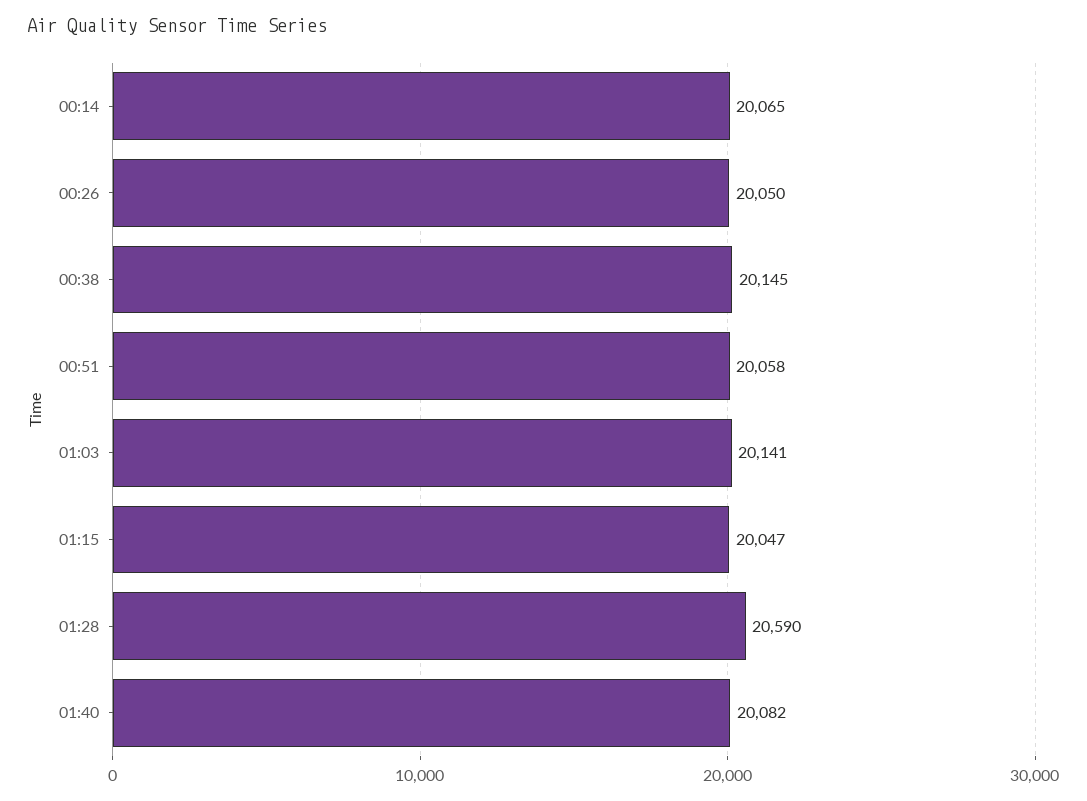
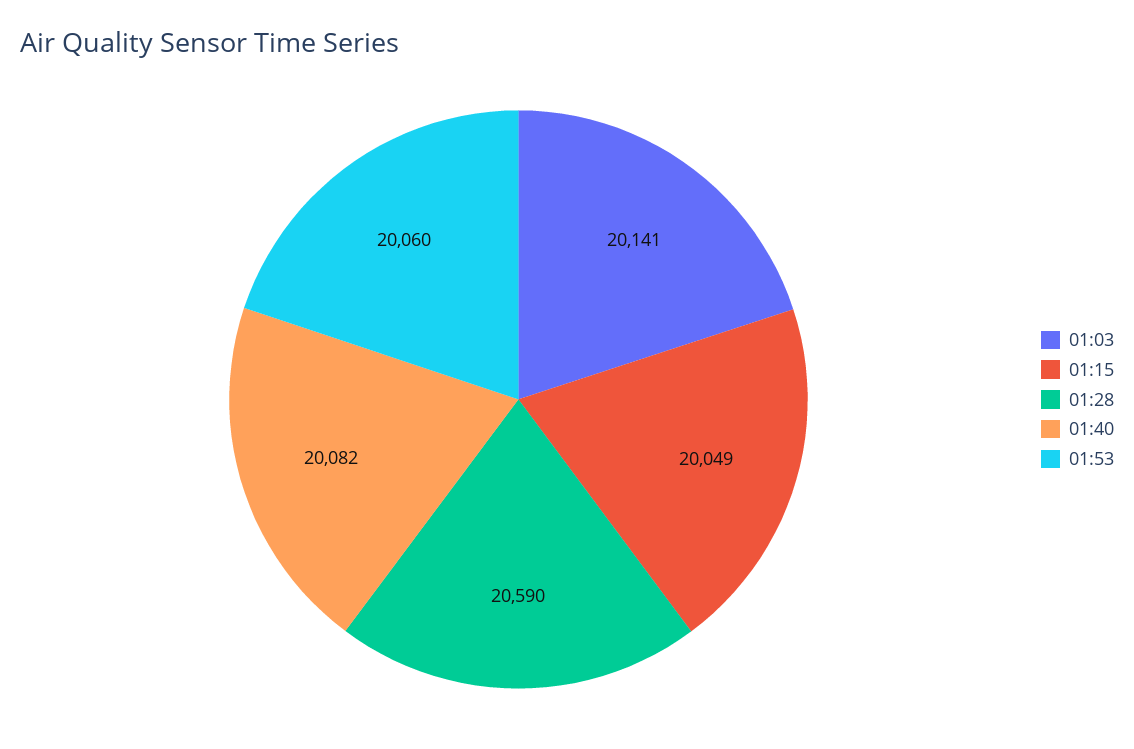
00:14: 20065 -> none
00:26: 20050 -> none
00:38: 20145 -> none
00:51: 20058 -> none
01:15: 20047 -> 20049
01:53: none -> 20060

